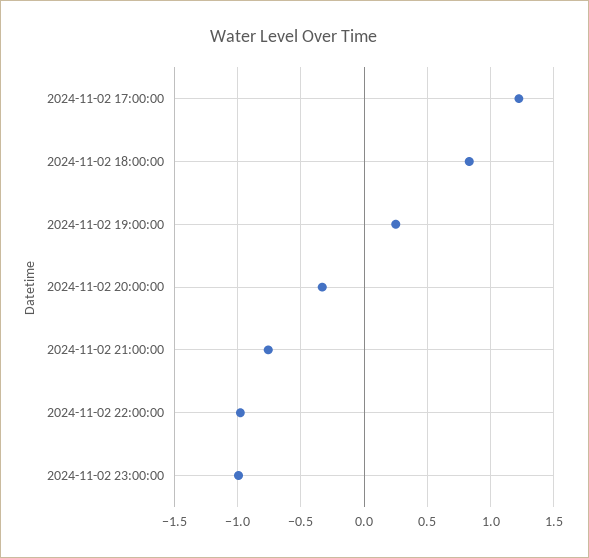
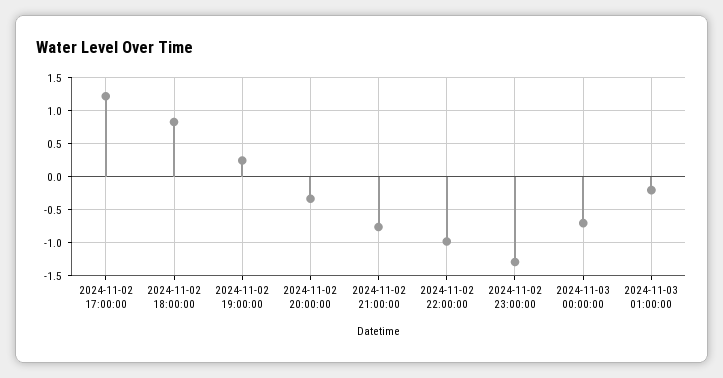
2024-11-02 23:00:00: -1 -> -1.3
2024-11-03 00:00:00: none -> -0.7
2024-11-03 01:00:00: none -> -0.2

